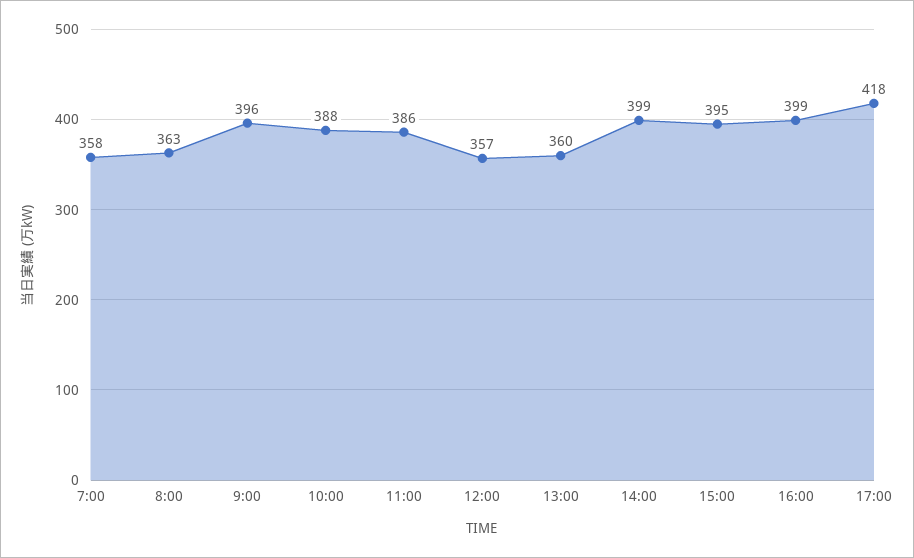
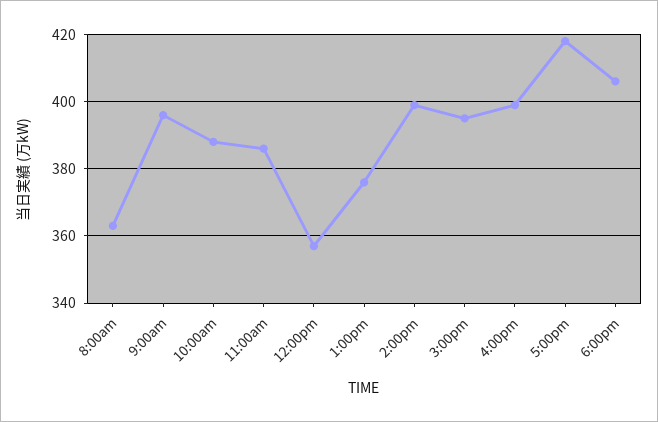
7:00: 358 -> none
13:00: 360 -> 375
6:00pm: none -> 405

